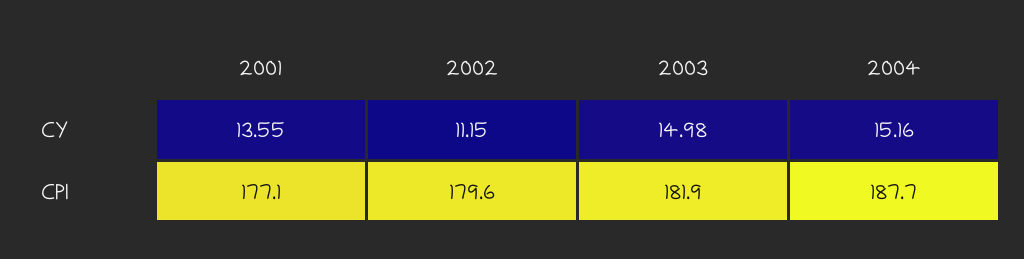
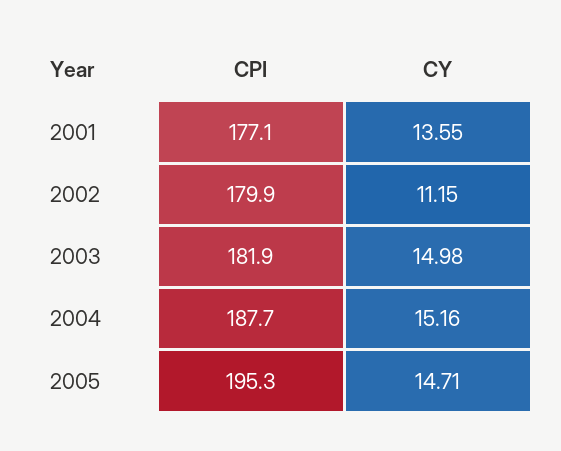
2002, CPI: 179.6 -> 179.9
2005, CPI: none -> 195.3
2005, CY: none -> 14.71

